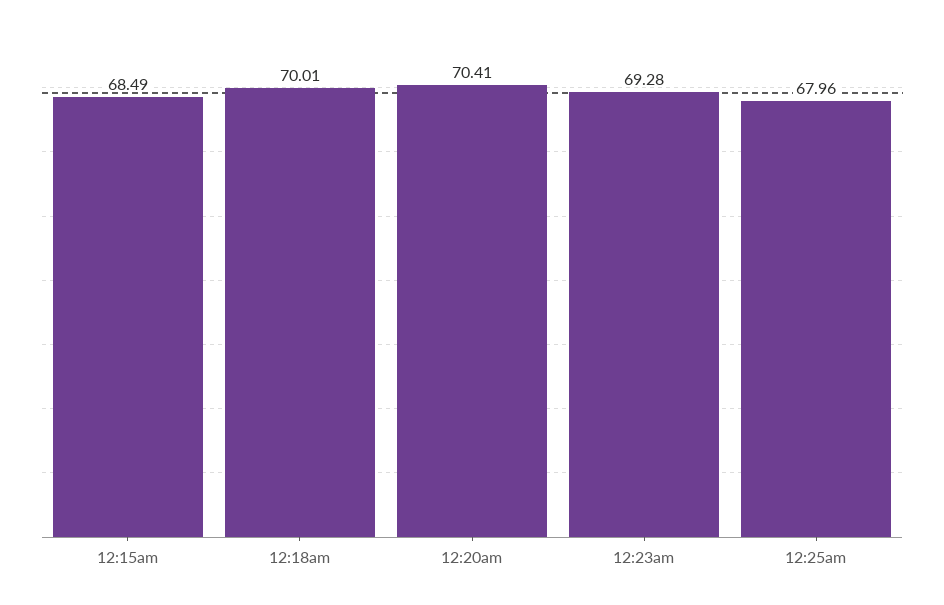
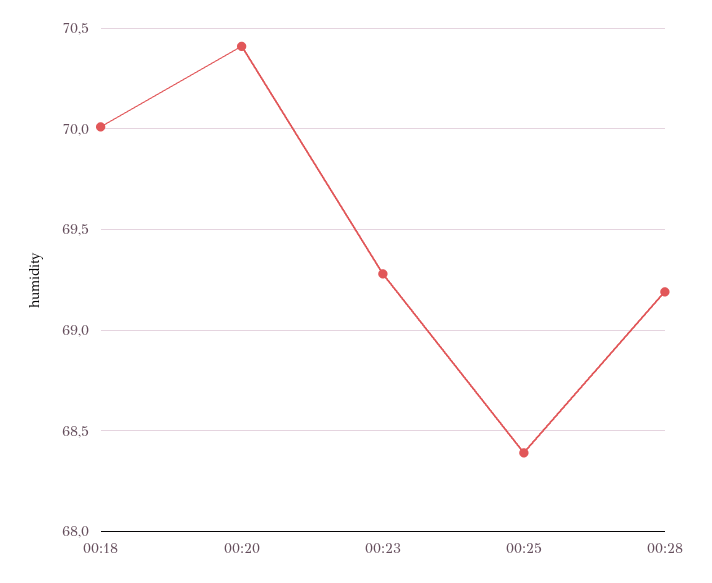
12:15am: 68.49 -> none
12:25am: 67.96 -> 68.4
00:28: none -> 69.2

